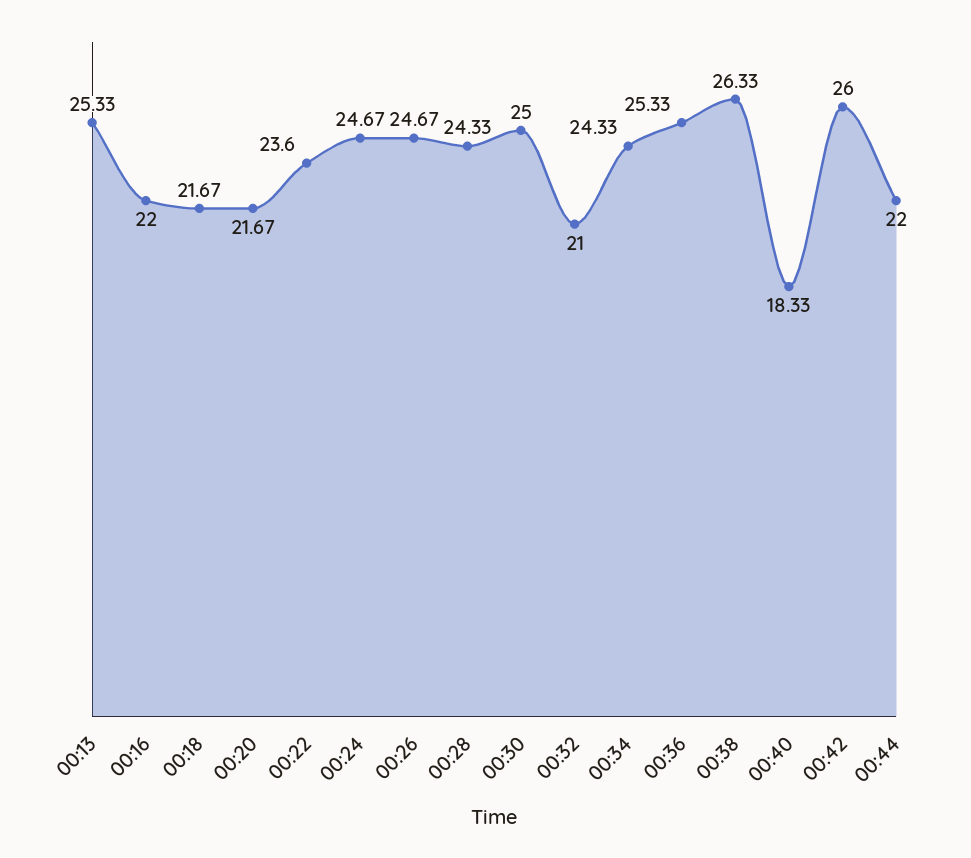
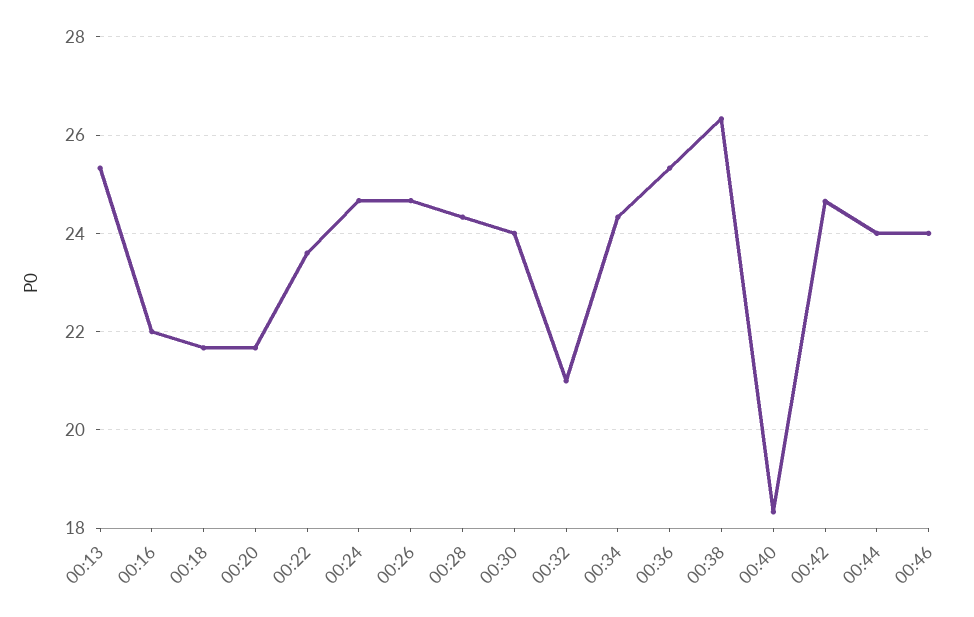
00:30: 25 -> 24
00:42: 26 -> 24.6
00:44: 22 -> 24
00:46: none -> 24

